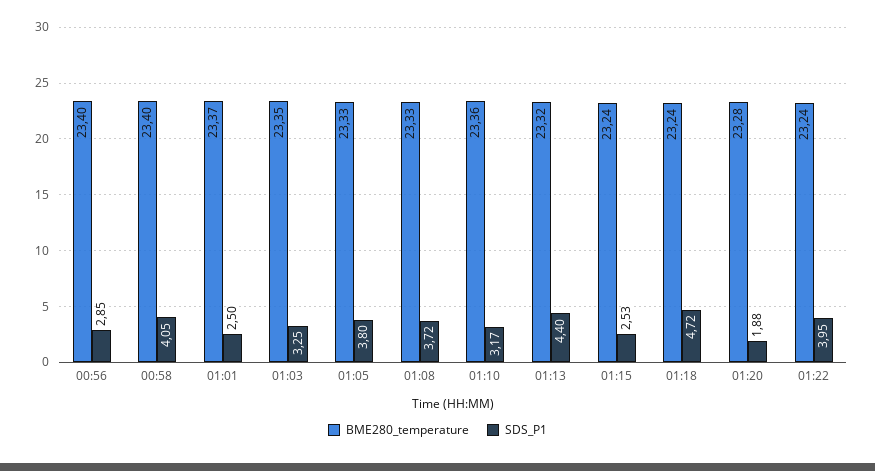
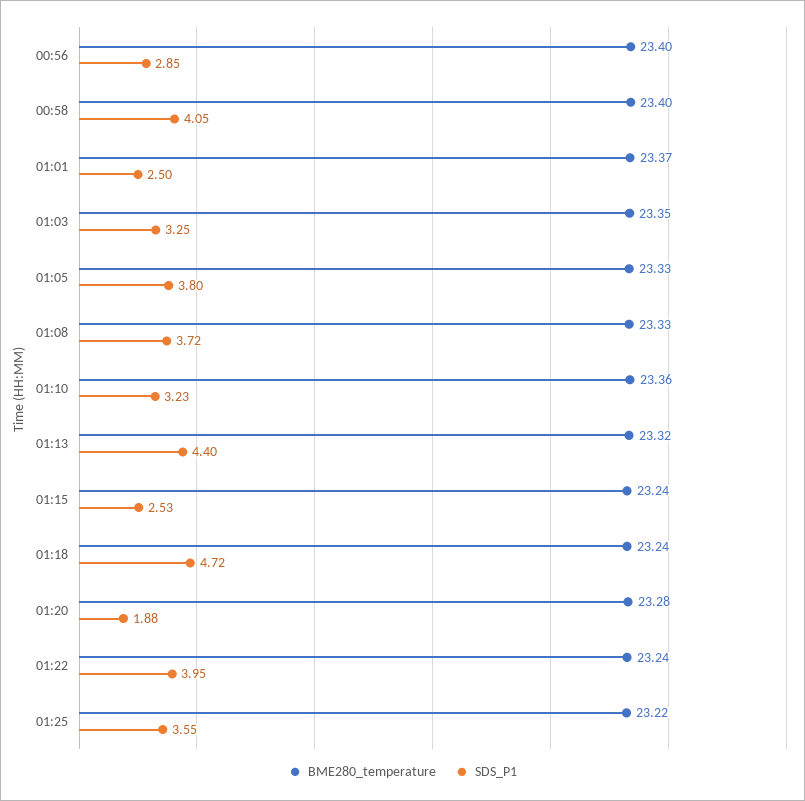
SDS_P1, 01:10: 3.17 -> 3.23
BME280_temperature, 01:25: none -> 23.22
SDS_P1, 01:25: none -> 3.55

